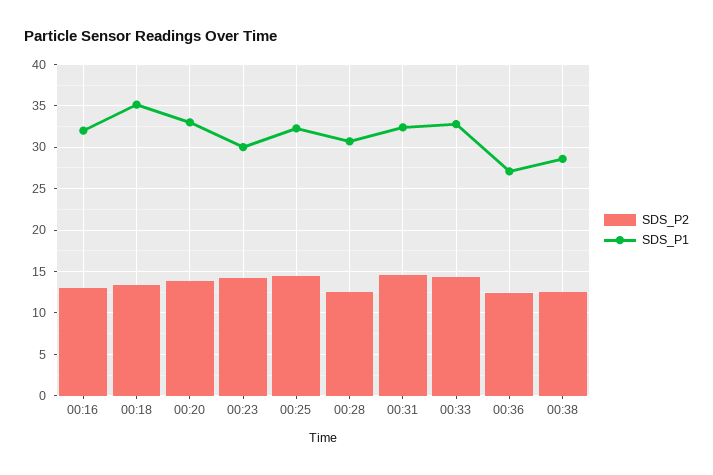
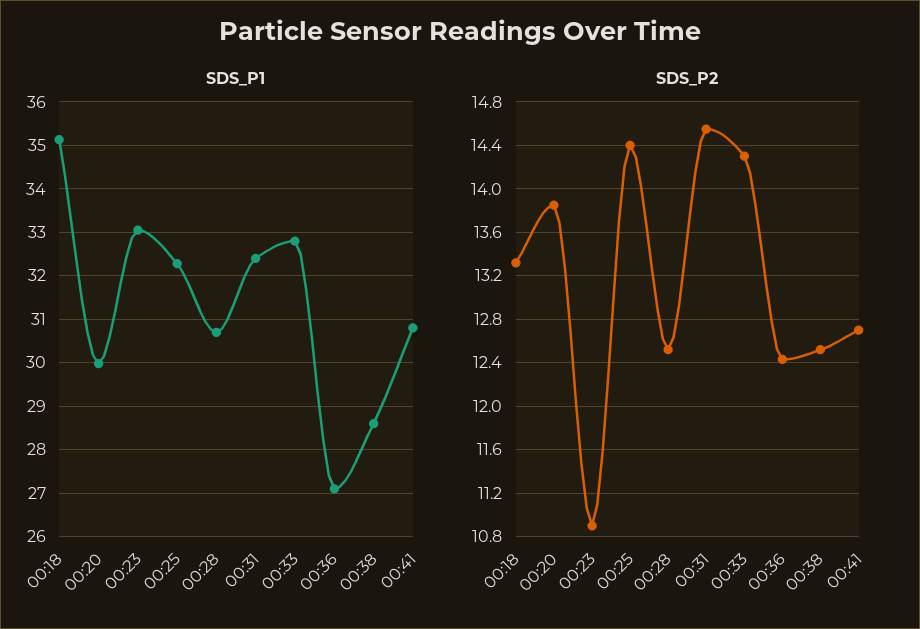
SDS_P2, 00:16: 13 -> none
SDS_P1, 00:16: 32 -> none
SDS_P1, 00:20: 33 -> 30
SDS_P2, 00:23: 14 -> 10.9
SDS_P1, 00:23: 30 -> 33
SDS_P1, 00:41: none -> 30.8
SDS_P2, 00:41: none -> 12.7

